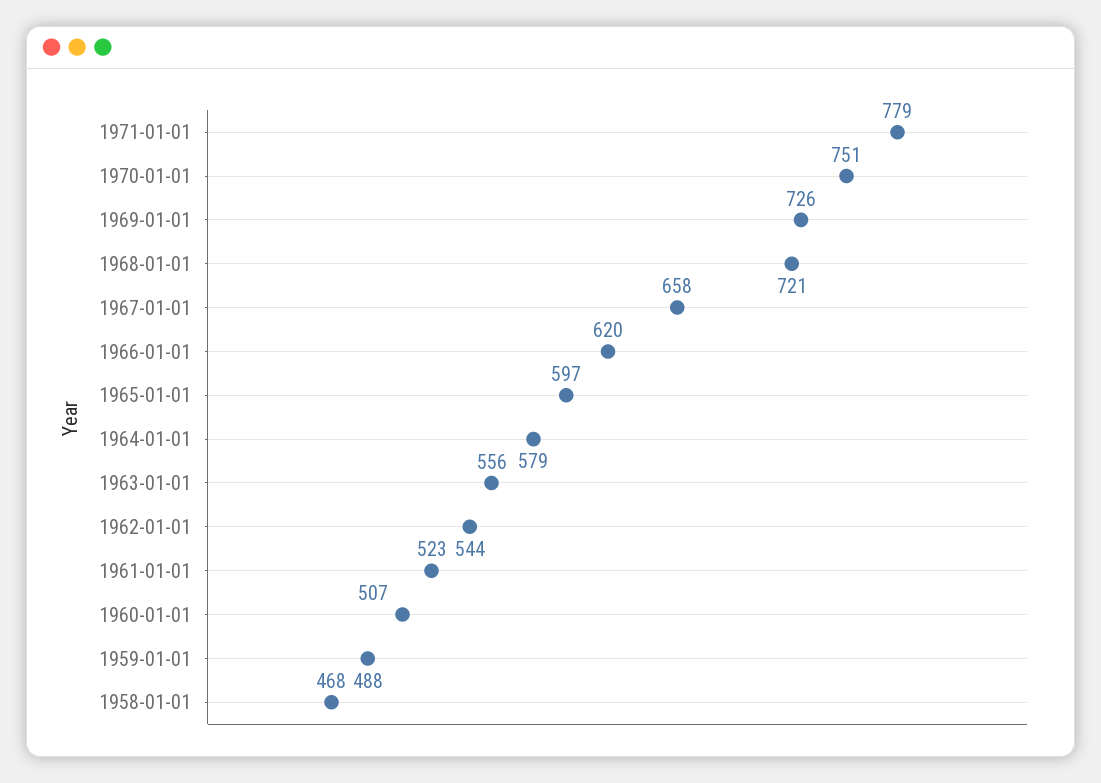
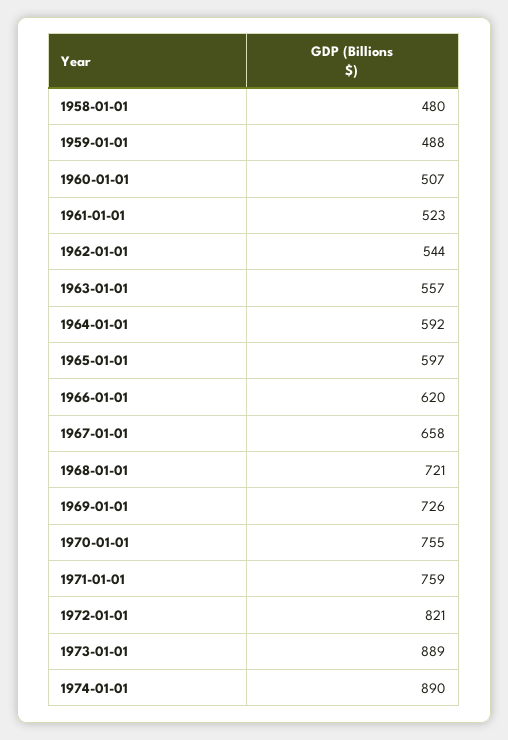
1971-01-01: 779 -> 759
1970-01-01: 751 -> 755
1964-01-01: 579 -> 592
1963-01-01: 556 -> 557
1958-01-01: 468 -> 480
1972-01-01: none -> 821
1973-01-01: none -> 889
1974-01-01: none -> 890

